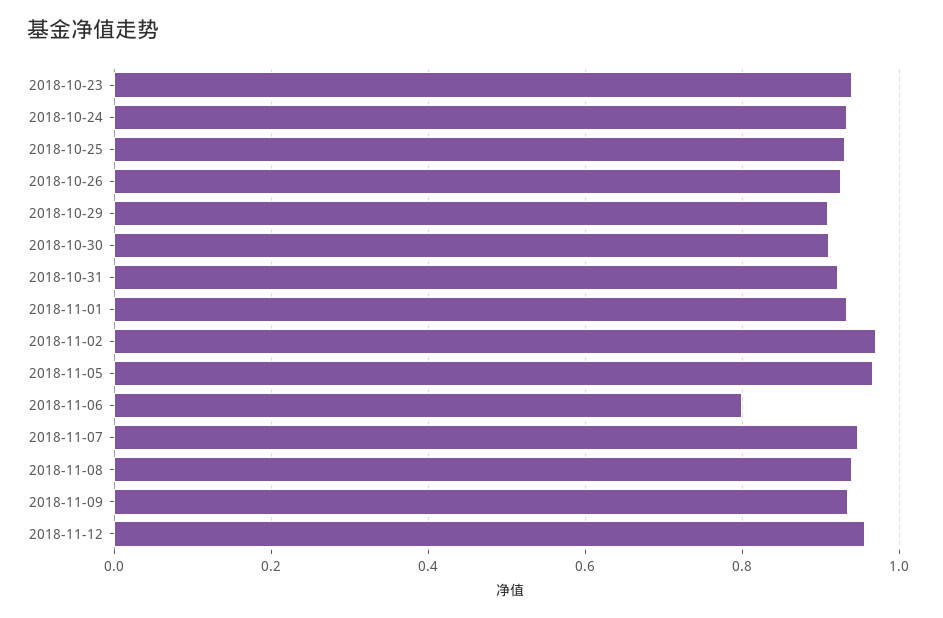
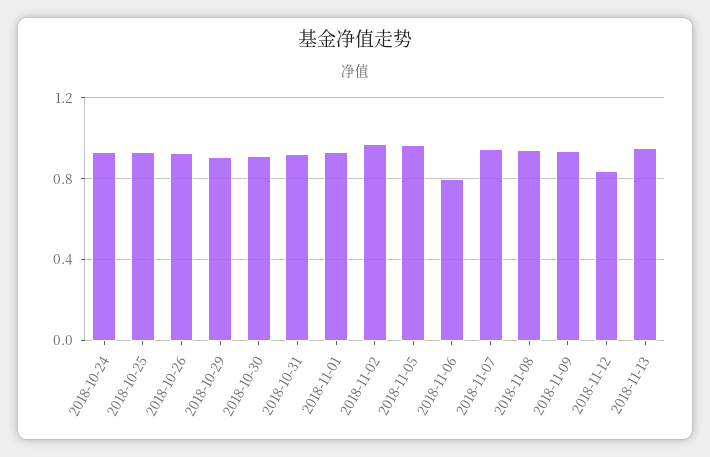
2018-10-23: 0.94 -> none
2018-11-12: 0.96 -> 0.85
2018-11-13: none -> 0.95

